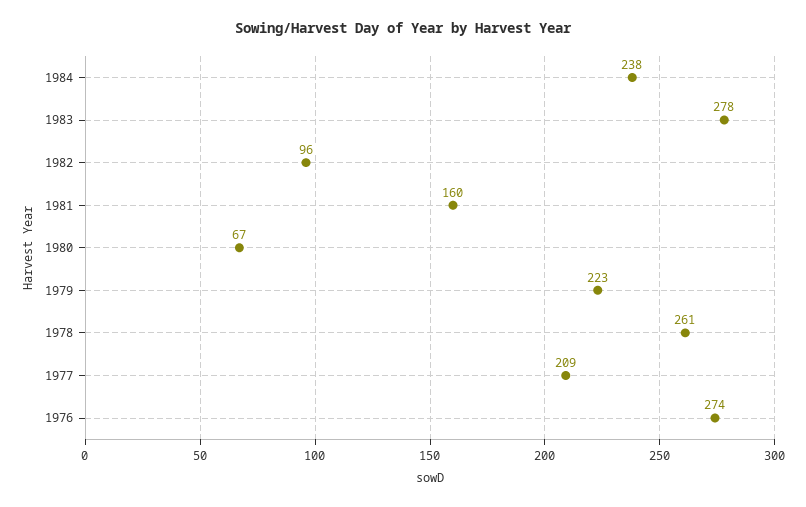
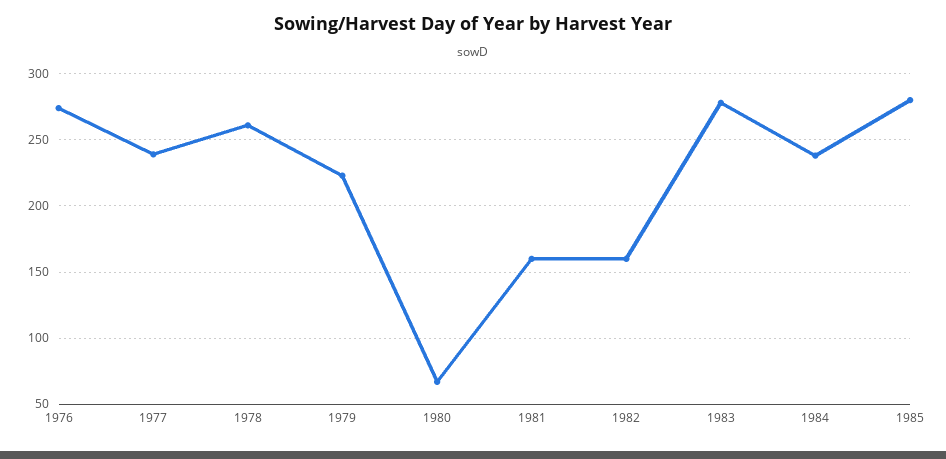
1982: 96 -> 160
1977: 209 -> 240
1985: none -> 280

